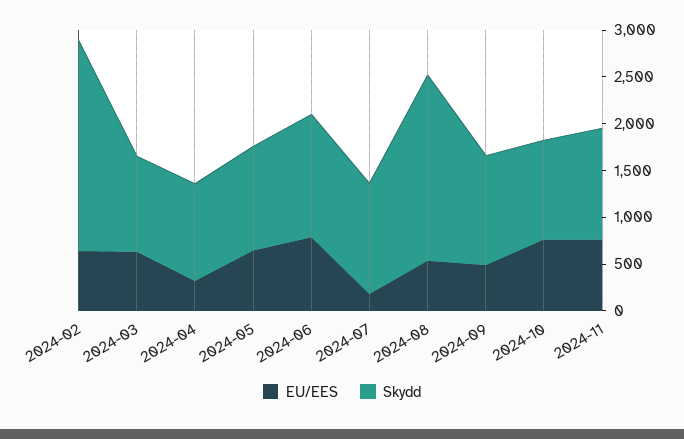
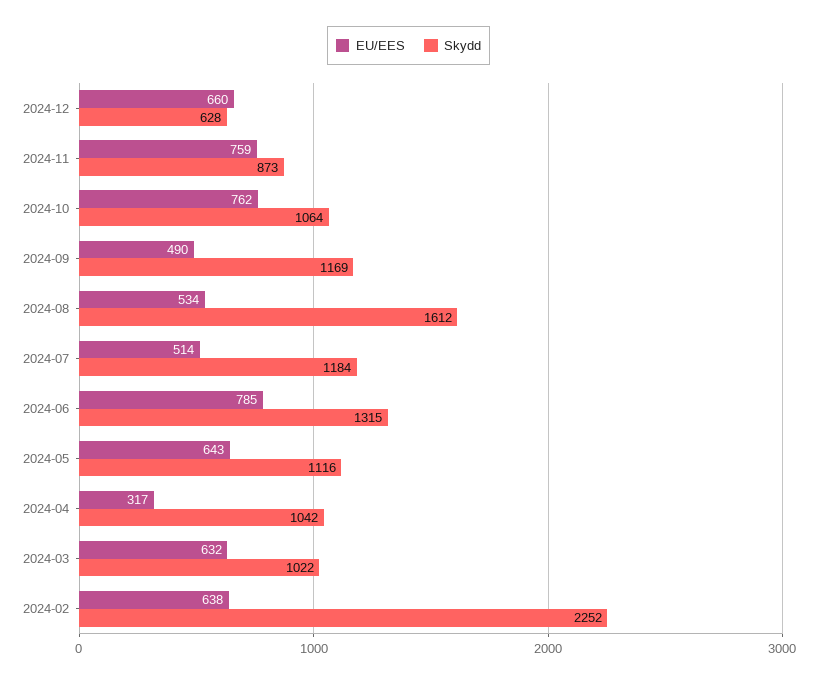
EU/EES, 2024-07: 200 -> 514
Skydd, 2024-08: 2000 -> 1612
Skydd, 2024-11: 1200 -> 873
EU/EES, 2024-12: none -> 660
Skydd, 2024-12: none -> 628

